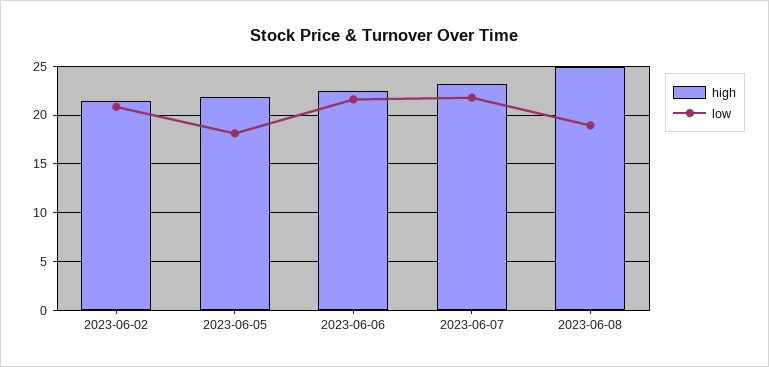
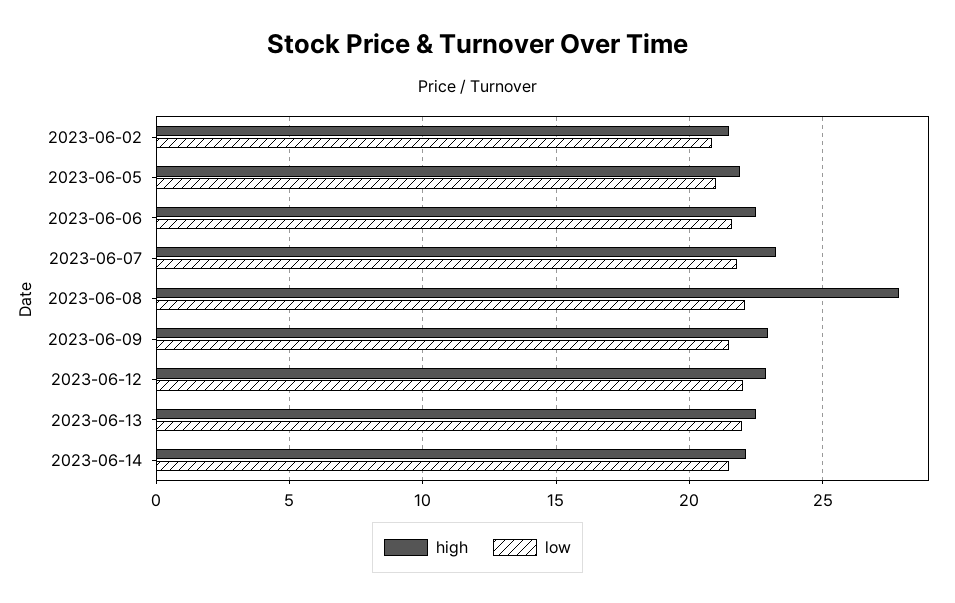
low, 2023-06-05: 18 -> 21
high, 2023-06-08: 25 -> 28
low, 2023-06-08: 19 -> 22
high, 2023-06-09: none -> 23
low, 2023-06-09: none -> 21.5
high, 2023-06-12: none -> 23
low, 2023-06-12: none -> 22
high, 2023-06-13: none -> 22.5
low, 2023-06-13: none -> 22
high, 2023-06-14: none -> 22
low, 2023-06-14: none -> 21.5

